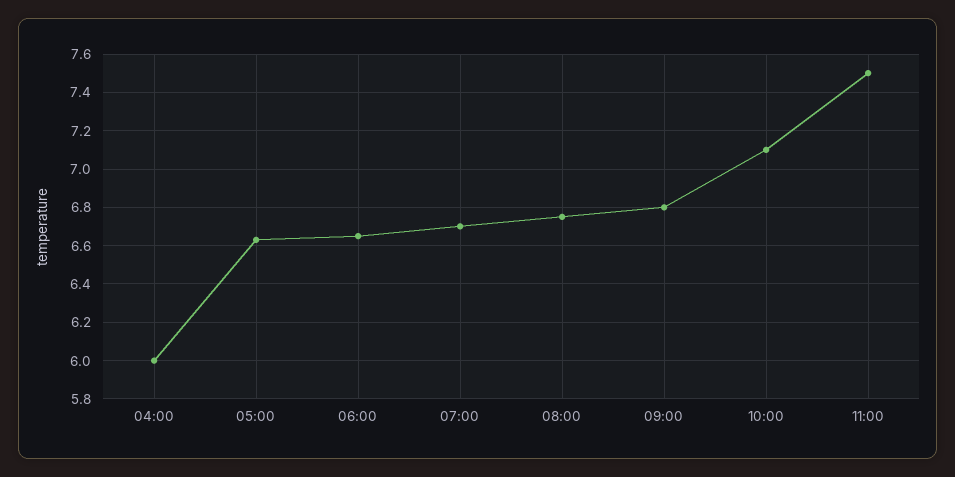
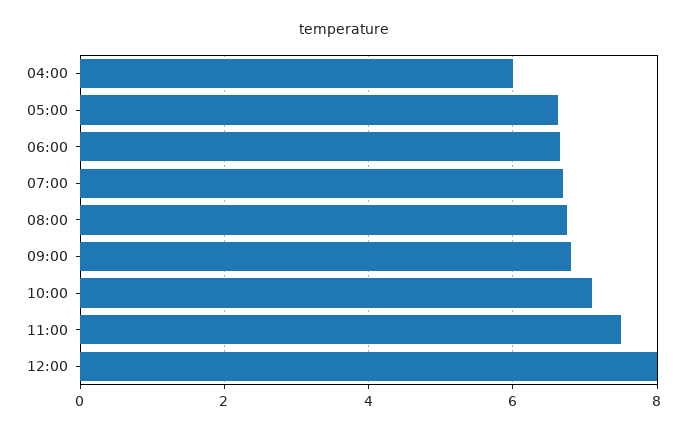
12:00: none -> 8

